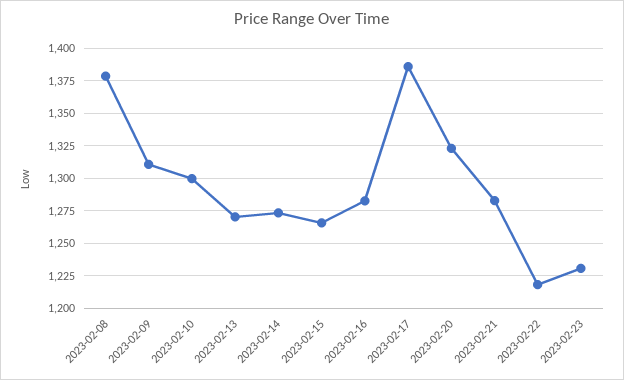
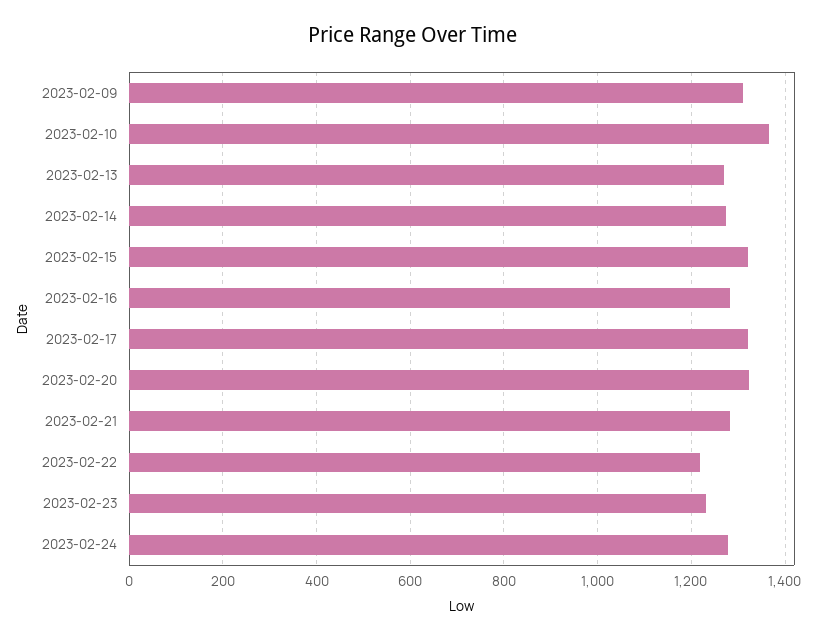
2023-02-08: 1380 -> none
2023-02-10: 1300 -> 1360
2023-02-15: 1265 -> 1320
2023-02-17: 1385 -> 1320
2023-02-24: none -> 1280

